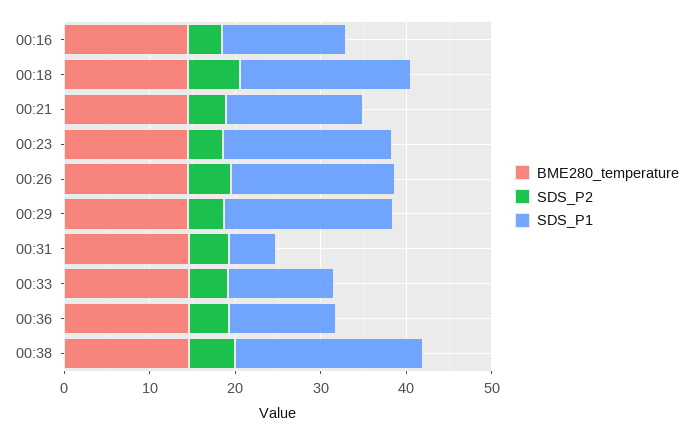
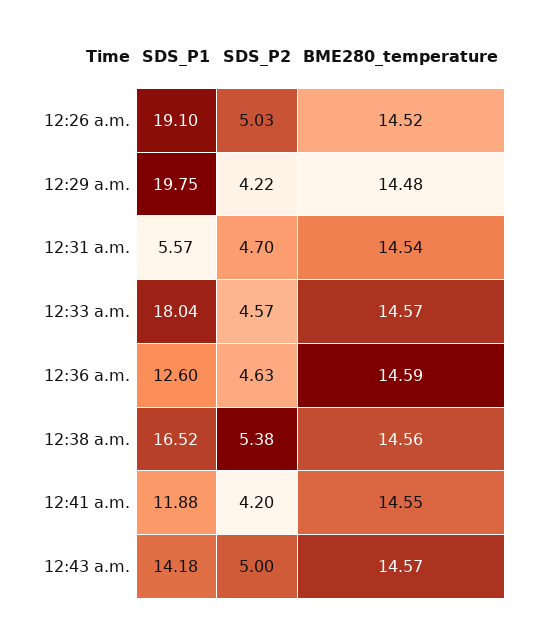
BME280_temperature, 00:16: 14 -> none
SDS_P2, 00:16: 4 -> none
SDS_P1, 00:16: 14 -> none
BME280_temperature, 00:18: 14 -> none
SDS_P2, 00:18: 6 -> none
SDS_P1, 00:18: 20 -> none
BME280_temperature, 00:21: 14 -> none
SDS_P2, 00:21: 4 -> none
SDS_P1, 00:21: 16 -> none
BME280_temperature, 00:23: 14 -> none
SDS_P2, 00:23: 4 -> none
SDS_P1, 00:23: 20 -> none
SDS_P1, 00:33: 12 -> 18.04
SDS_P1, 00:38: 22 -> 16.52
SDS_P1, 12:41 a.m.: none -> 11.88
SDS_P2, 12:41 a.m.: none -> 4.2
BME280_temperature, 12:41 a.m.: none -> 14.55
SDS_P1, 12:43 a.m.: none -> 14.18
SDS_P2, 12:43 a.m.: none -> 5
BME280_temperature, 12:43 a.m.: none -> 14.57

